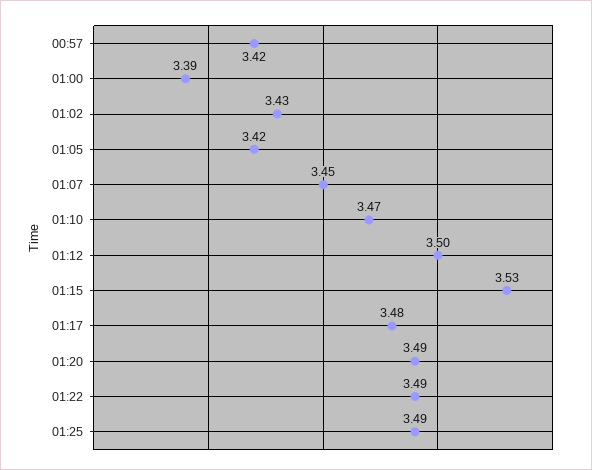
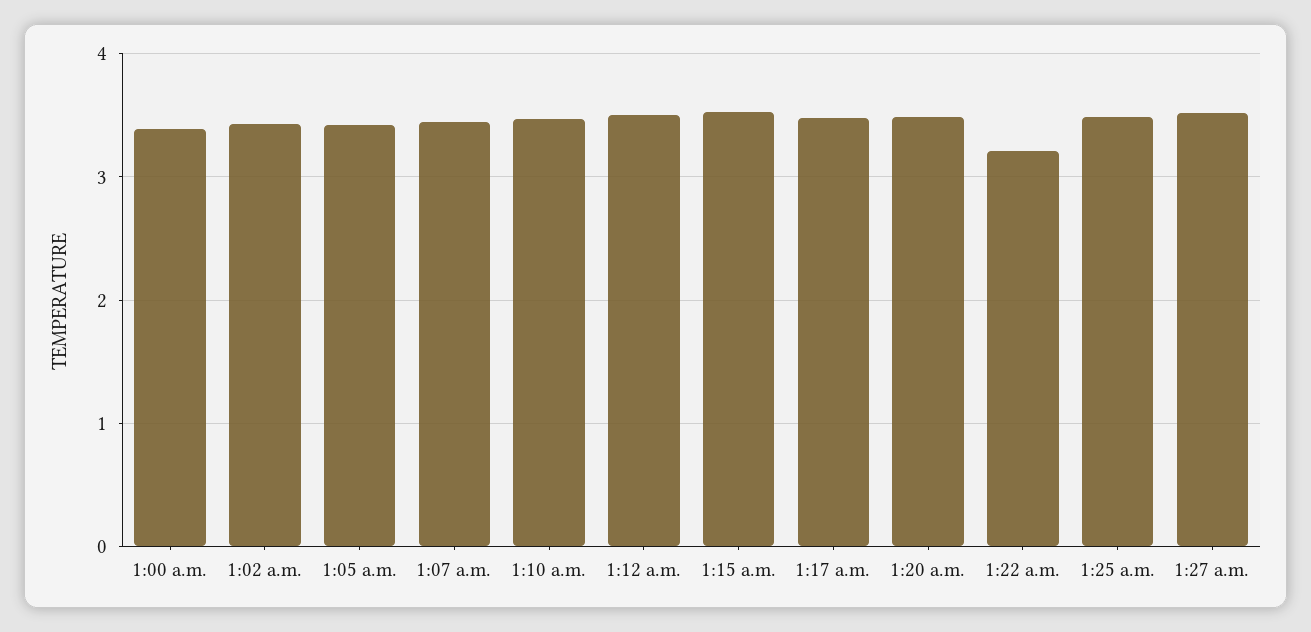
00:57: 3.42 -> none
01:22: 3.49 -> 3.2
1:27 a.m.: none -> 3.5

